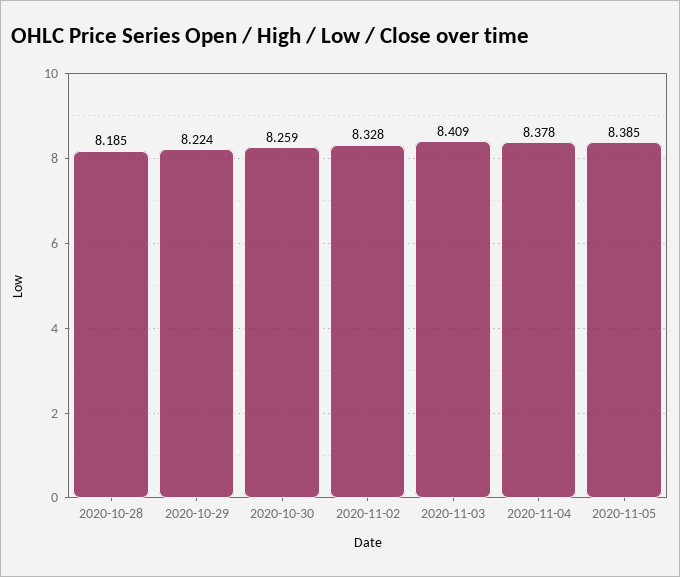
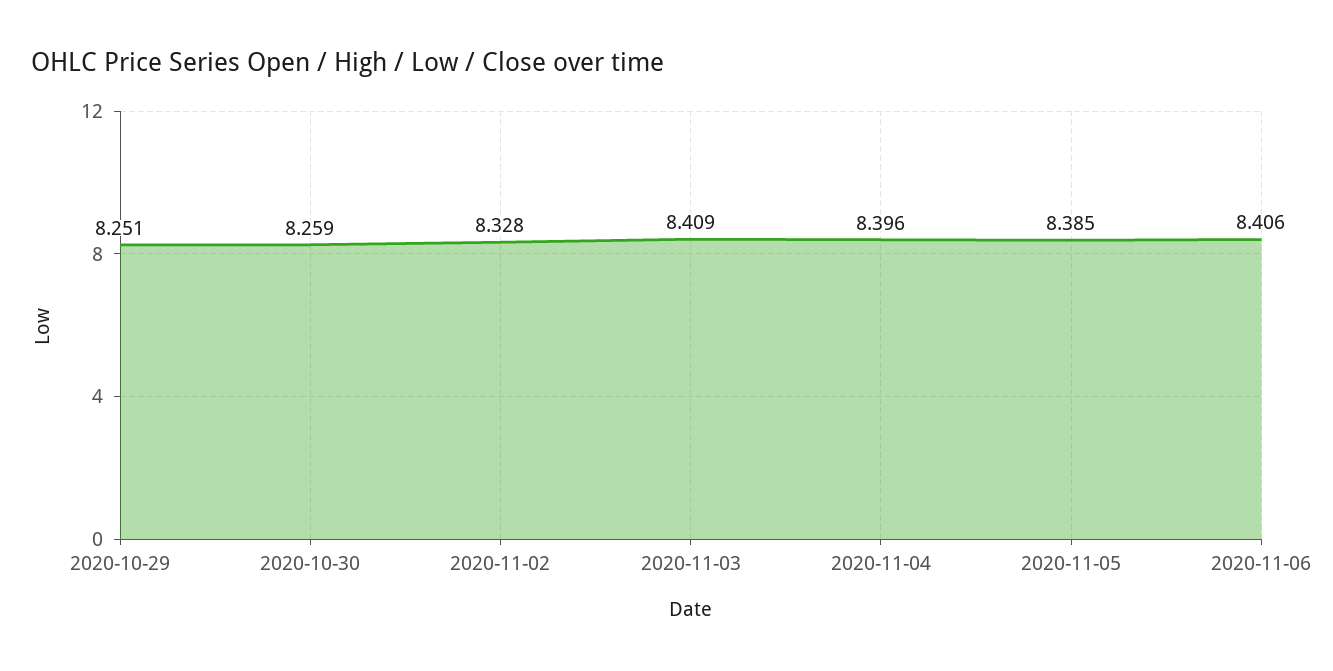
2020-10-28: 8.185 -> none
2020-10-29: 8.224 -> 8.251
2020-11-04: 8.378 -> 8.396
2020-11-06: none -> 8.406

